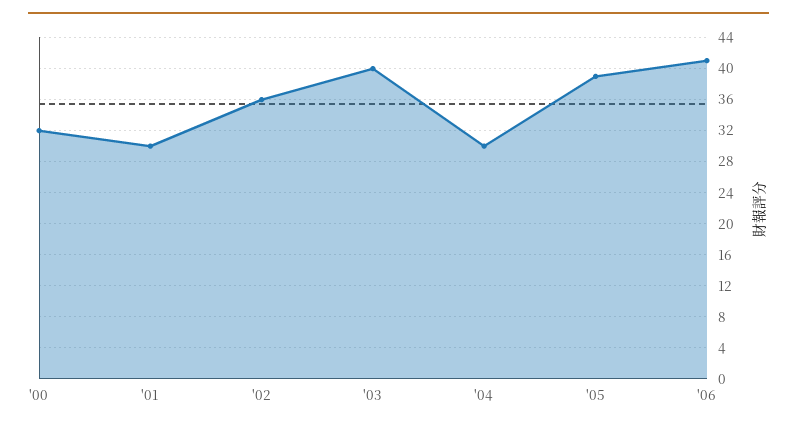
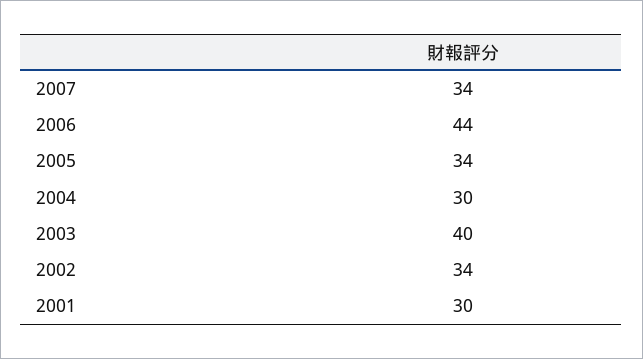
'00: 32 -> none
'02: 36 -> 34
'05: 39 -> 34
'06: 41 -> 44
2007: none -> 34

